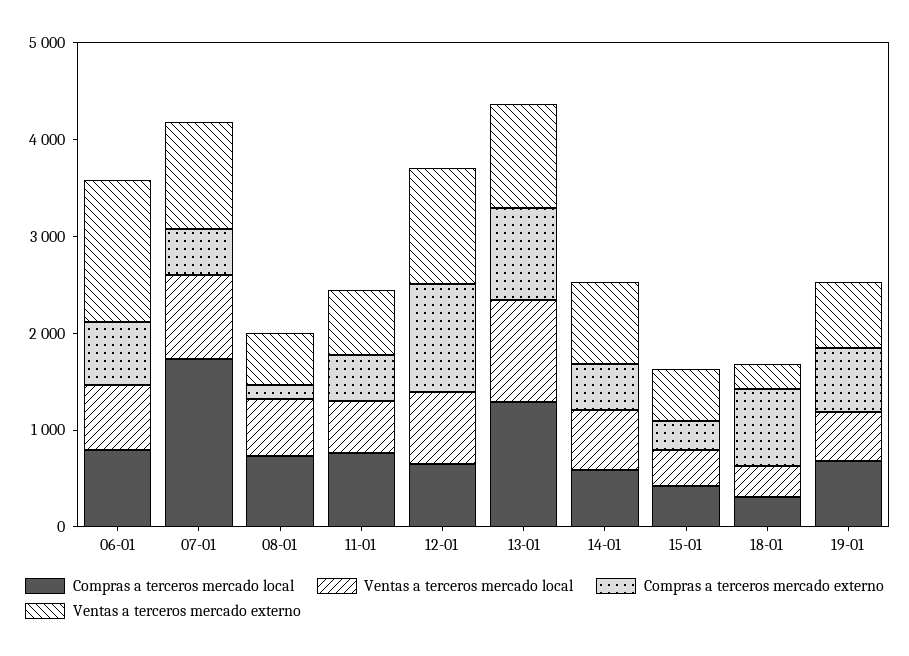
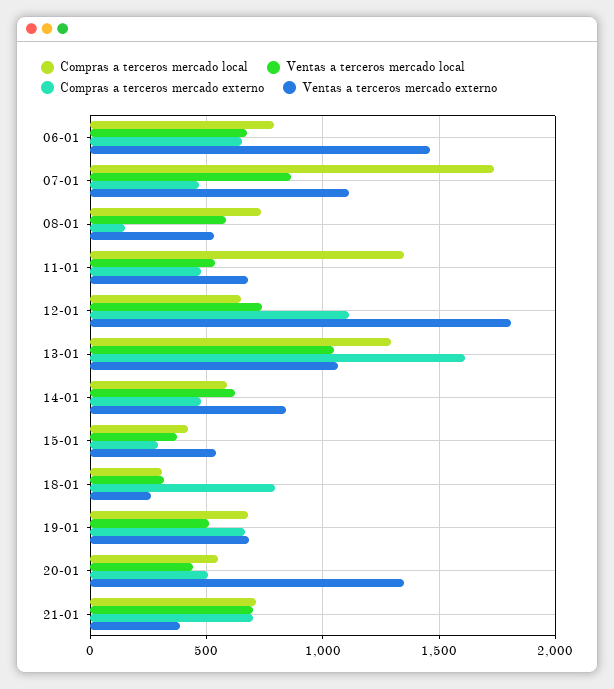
Compras a terceros mercado local, 11-01: 800 -> 1350
Ventas a terceros mercado externo, 12-01: 1200 -> 1800
Compras a terceros mercado externo, 13-01: 1000 -> 1600
Compras a terceros mercado local, 20-01: none -> 550
Ventas a terceros mercado local, 20-01: none -> 450
Compras a terceros mercado externo, 20-01: none -> 500
Ventas a terceros mercado externo, 20-01: none -> 1350
Compras a terceros mercado local, 21-01: none -> 700
Ventas a terceros mercado local, 21-01: none -> 700
Compras a terceros mercado externo, 21-01: none -> 700
Ventas a terceros mercado externo, 21-01: none -> 400

